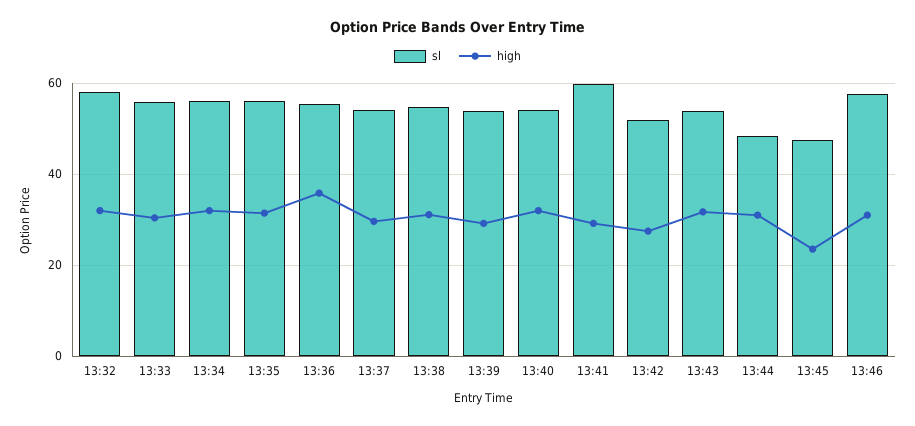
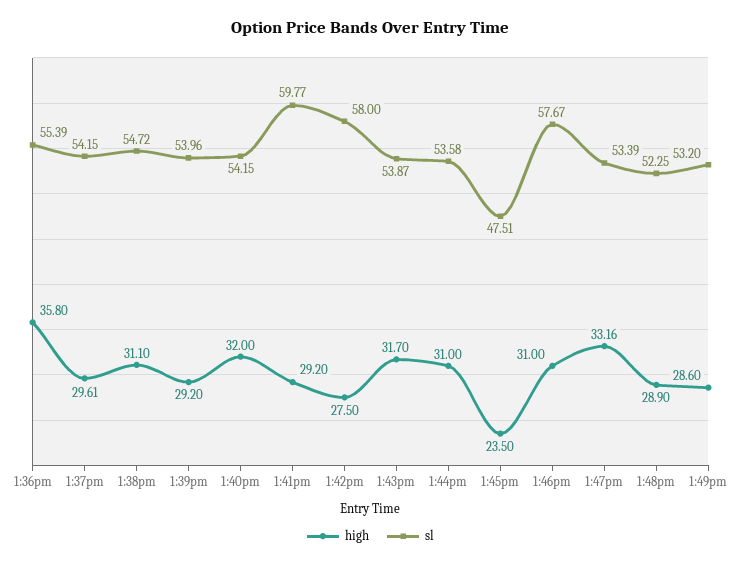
sl, 13:32: 58 -> none
high, 13:32: 32 -> none
sl, 13:33: 56 -> none
high, 13:33: 30 -> none
sl, 13:34: 56 -> none
high, 13:34: 32 -> none
sl, 13:35: 56 -> none
high, 13:35: 32 -> none
sl, 13:42: 52 -> 58
sl, 13:44: 48 -> 53.58
high, 1:47pm: none -> 33.16
sl, 1:47pm: none -> 53.39
high, 1:48pm: none -> 28.9
sl, 1:48pm: none -> 52.25
high, 1:49pm: none -> 28.6
sl, 1:49pm: none -> 53.2

